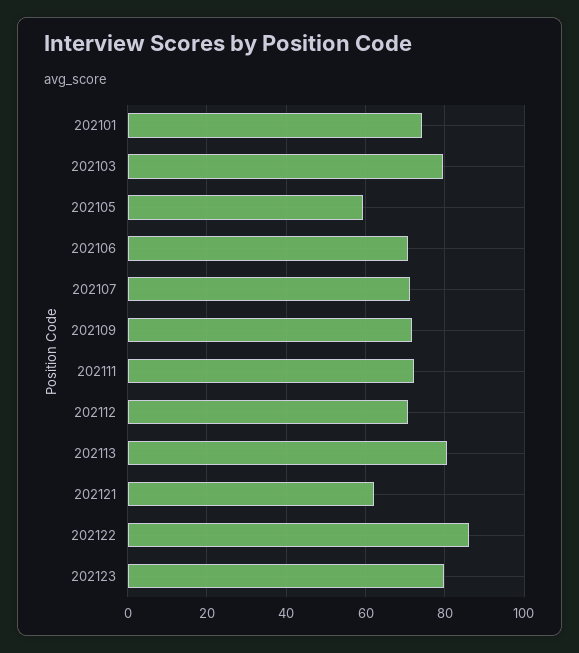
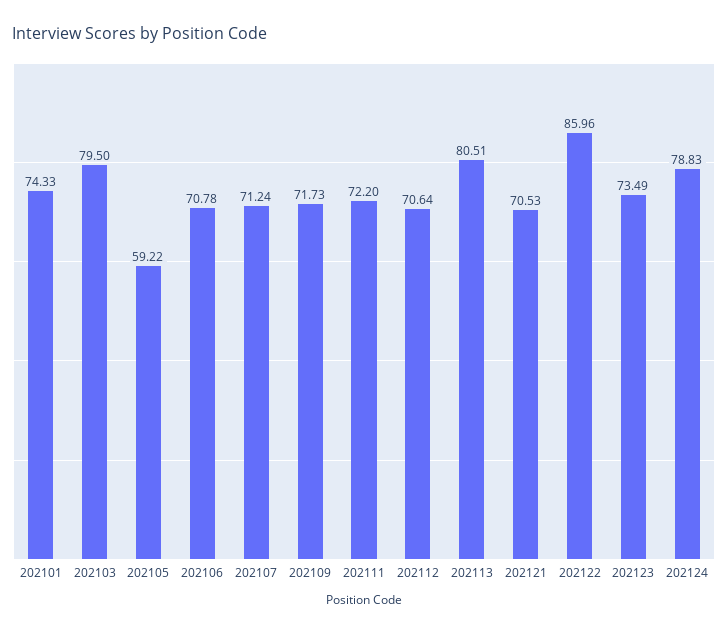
202121: 62 -> 70.53
202123: 80 -> 73.49
202124: none -> 78.83

